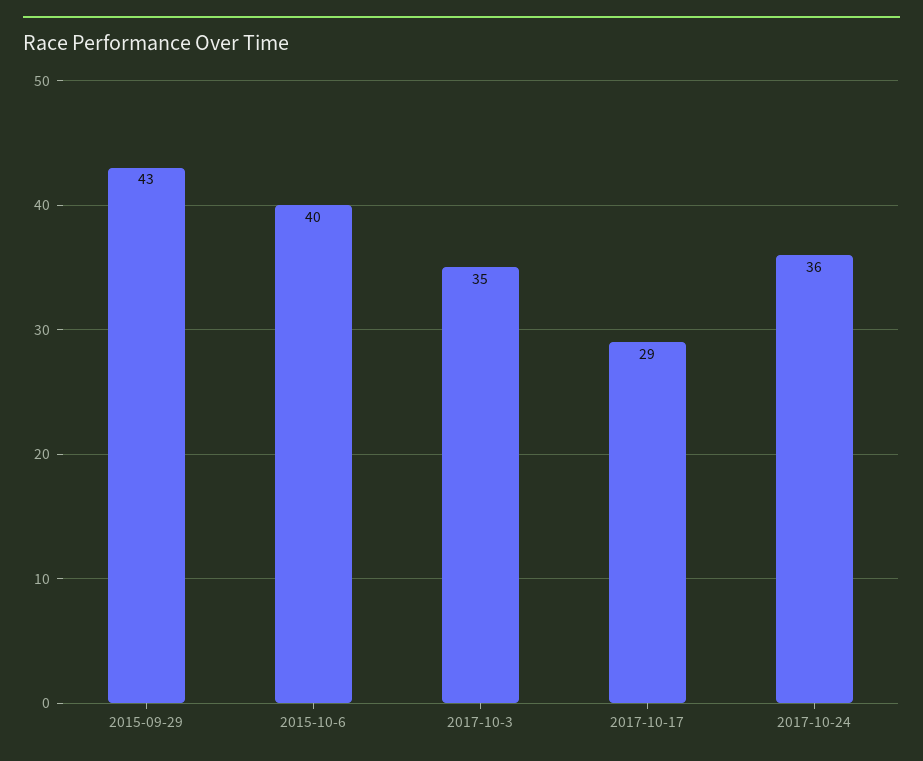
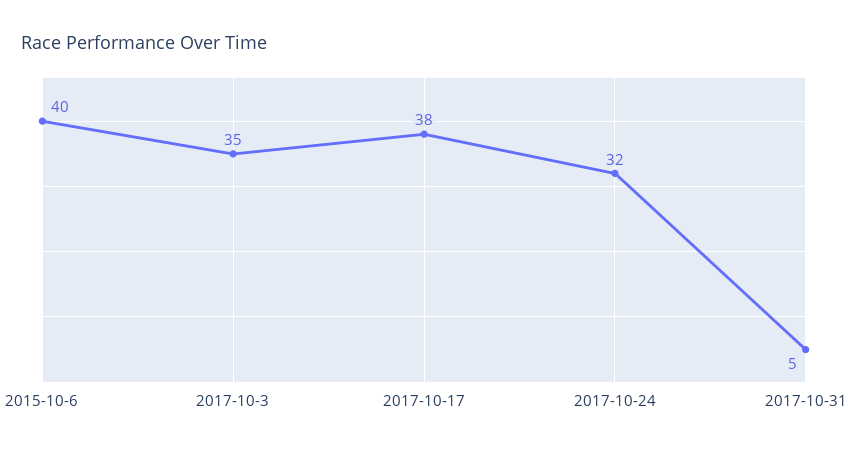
2015-09-29: 43 -> none
2017-10-17: 29 -> 38
2017-10-24: 36 -> 32
2017-10-31: none -> 5

